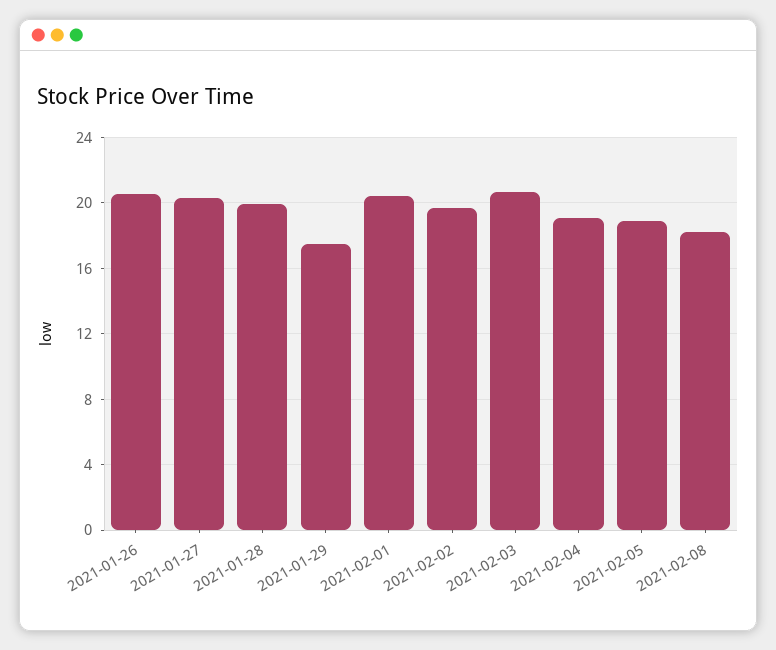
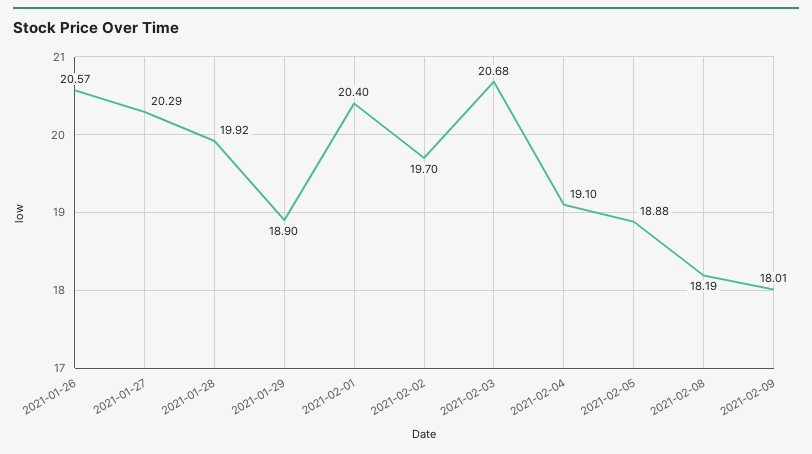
2021-01-29: 17.5 -> 18.9
2021-02-09: none -> 18.01

